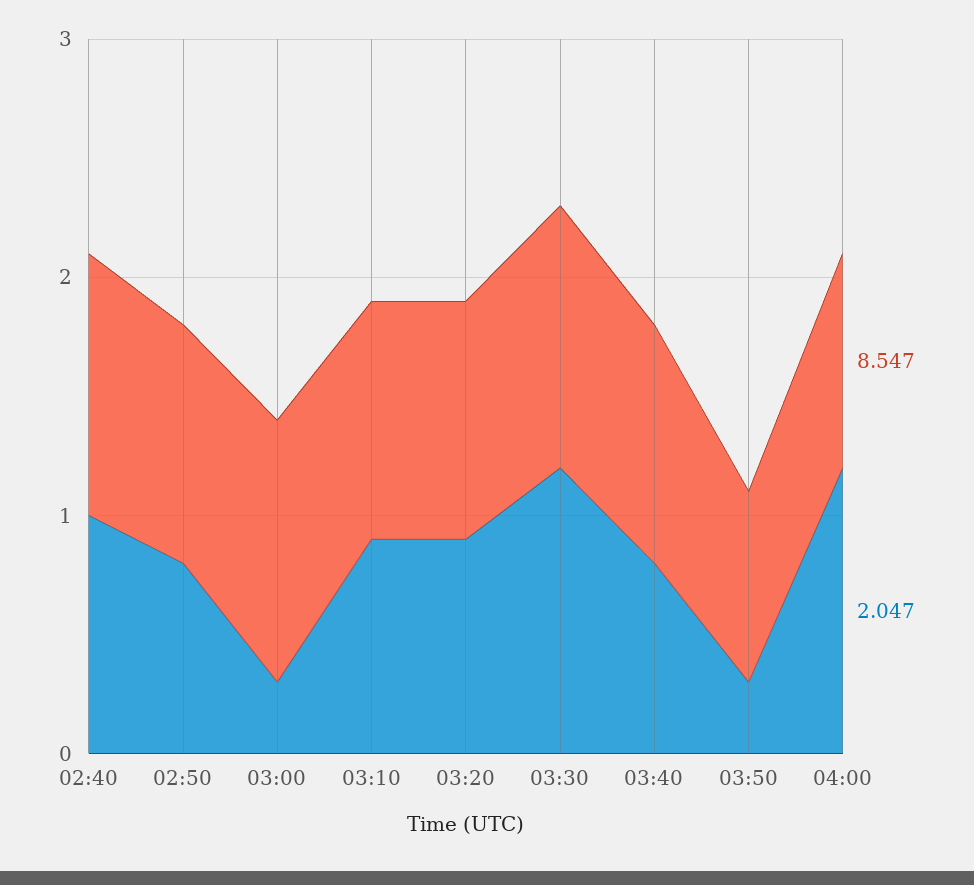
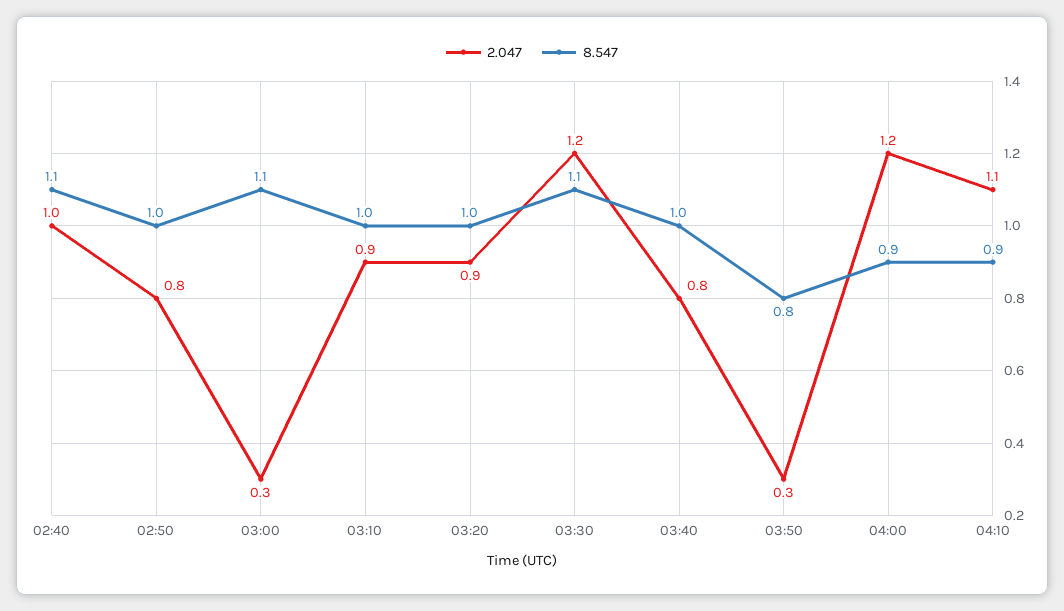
2.047, 04:10: none -> 1.1
8.547, 04:10: none -> 0.9

